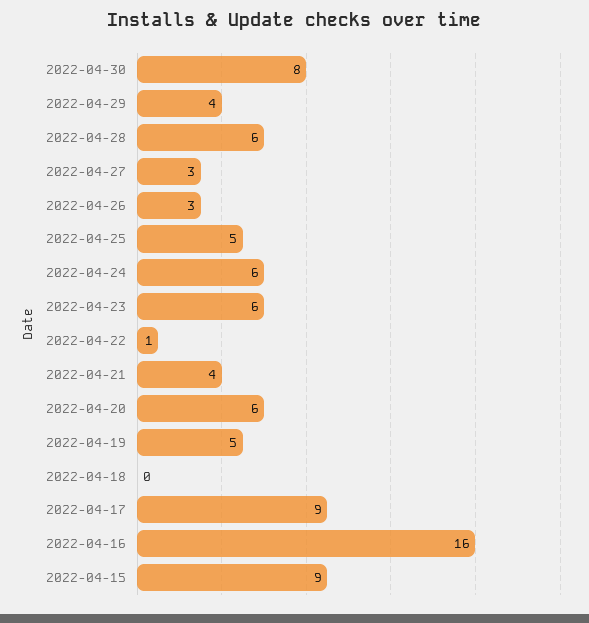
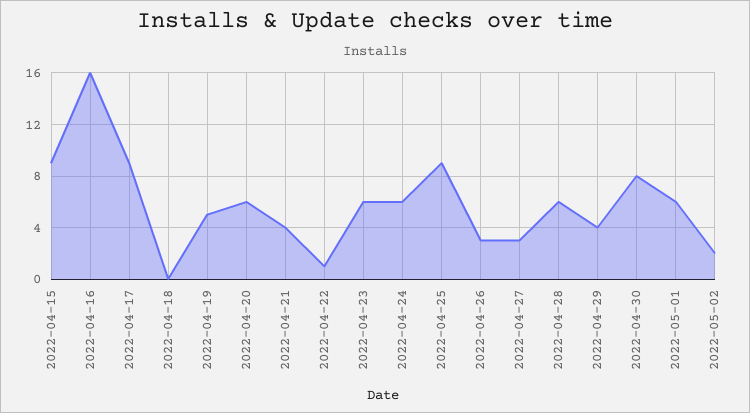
2022-04-25: 5 -> 9
2022-05-01: none -> 6
2022-05-02: none -> 2

